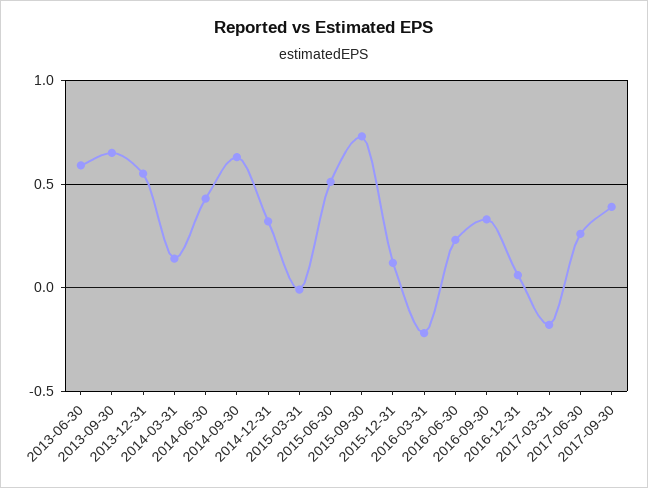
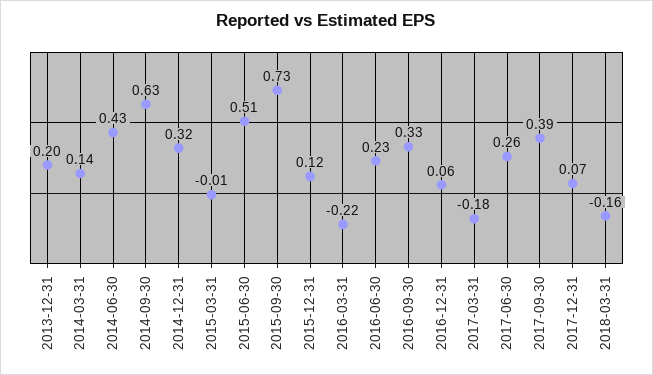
2013-06-30: 0.6 -> none
2013-09-30: 0.65 -> none
2013-12-31: 0.55 -> 0.2
2017-12-31: none -> 0.07
2018-03-31: none -> -0.16

